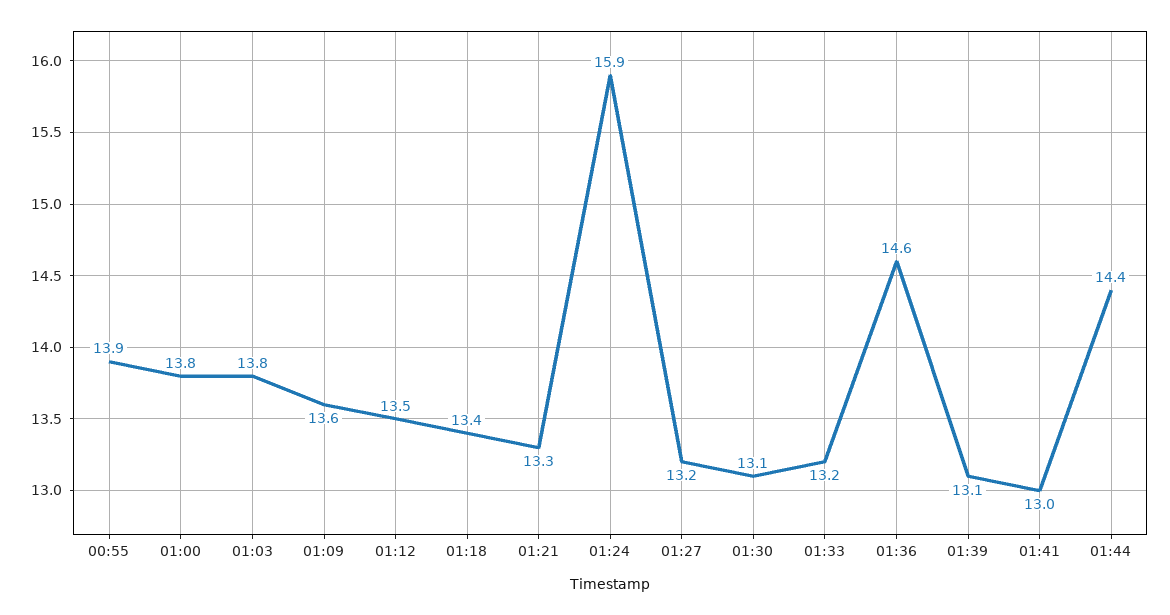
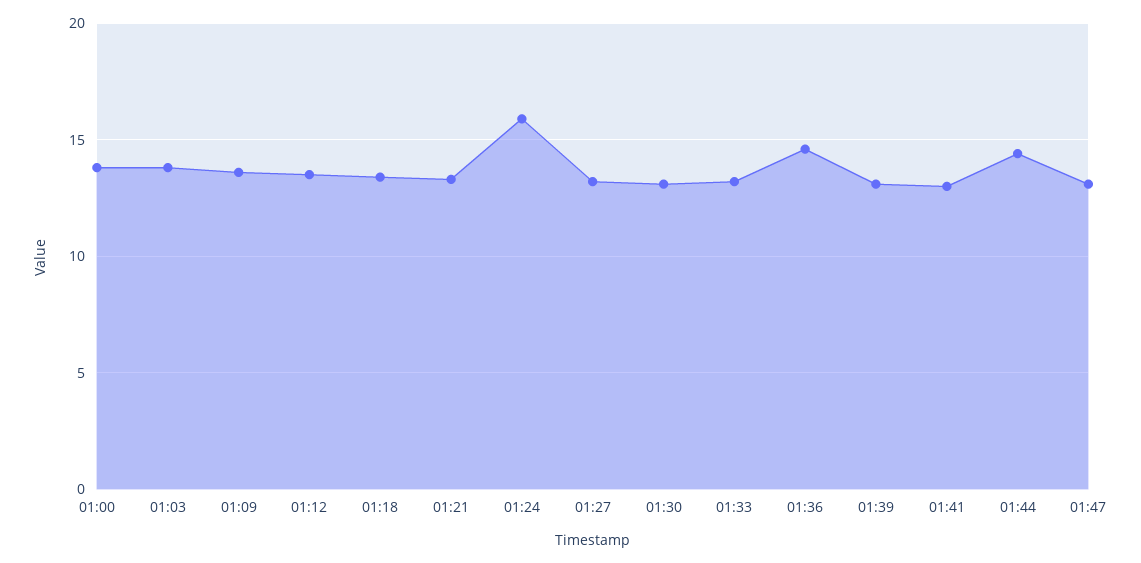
00:55: 13.9 -> none
01:47: none -> 13

